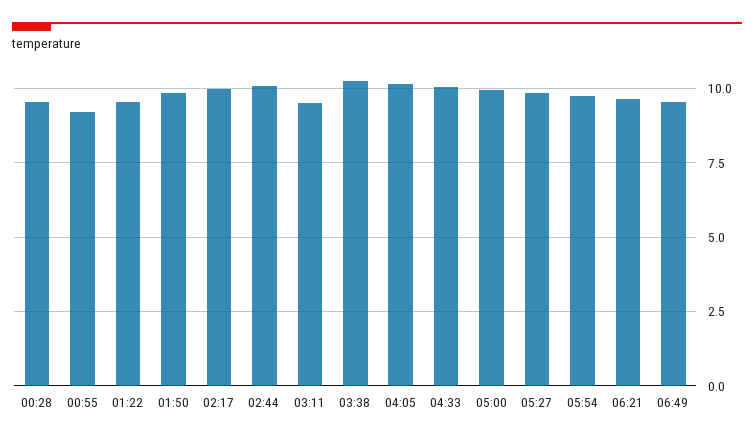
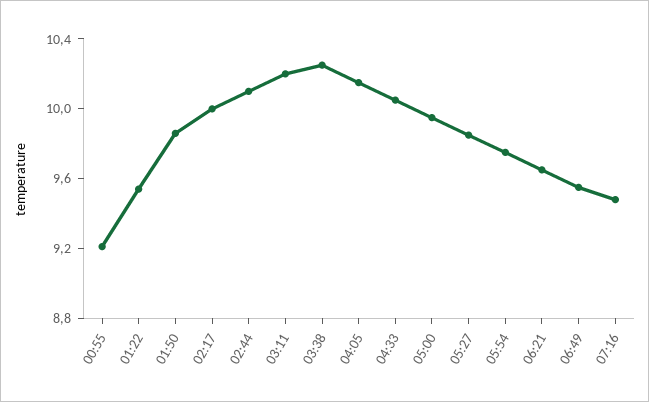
00:28: 9.5 -> none
03:11: 9.5 -> 10.2
07:16: none -> 9.5

